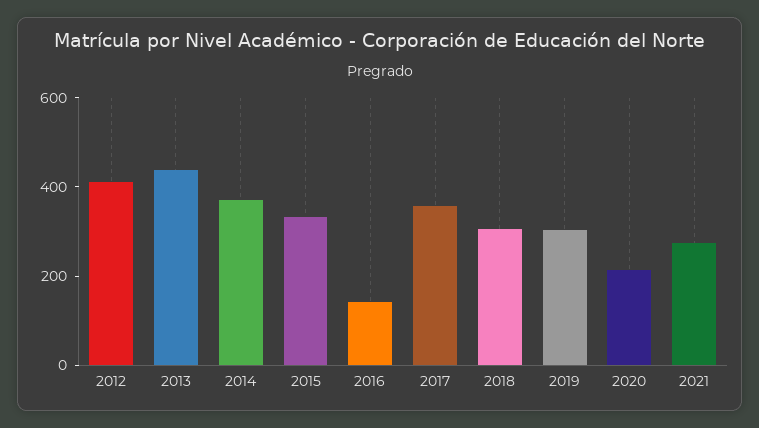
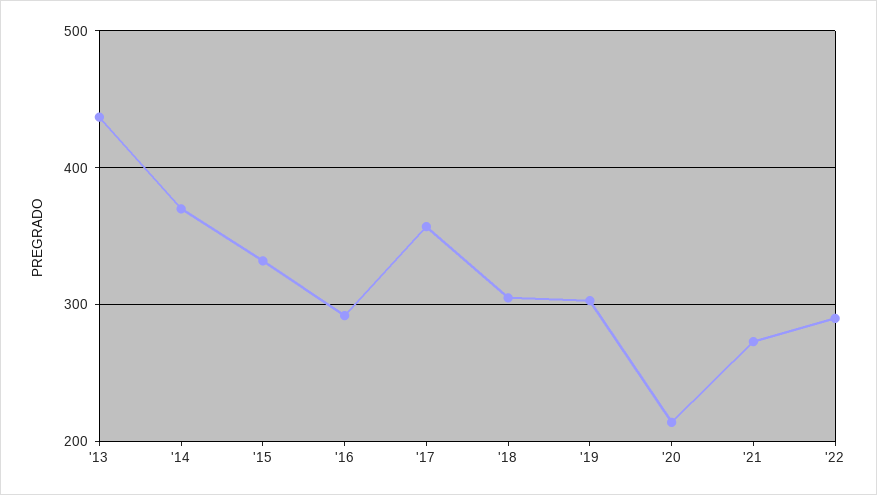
2012: 400 -> none
2016: 150 -> 290
'22: none -> 290

